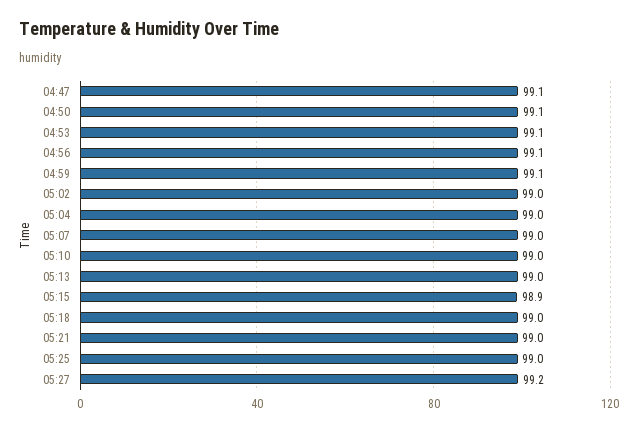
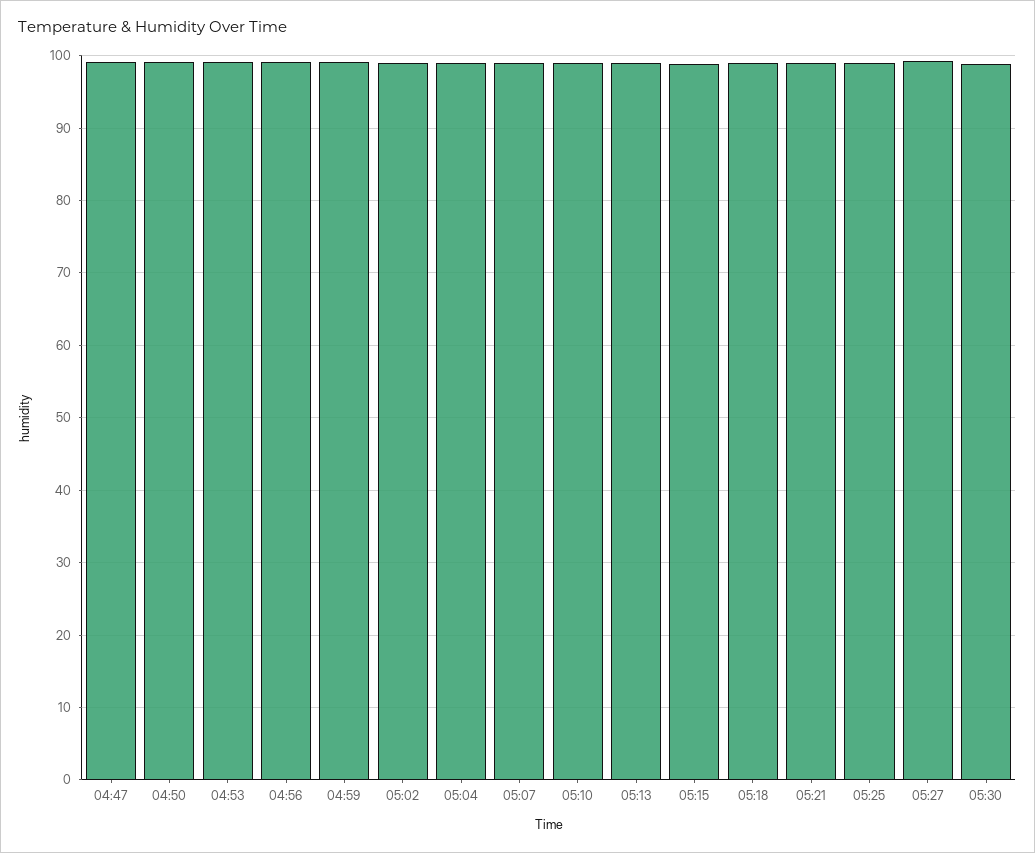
05:30: none -> 99

